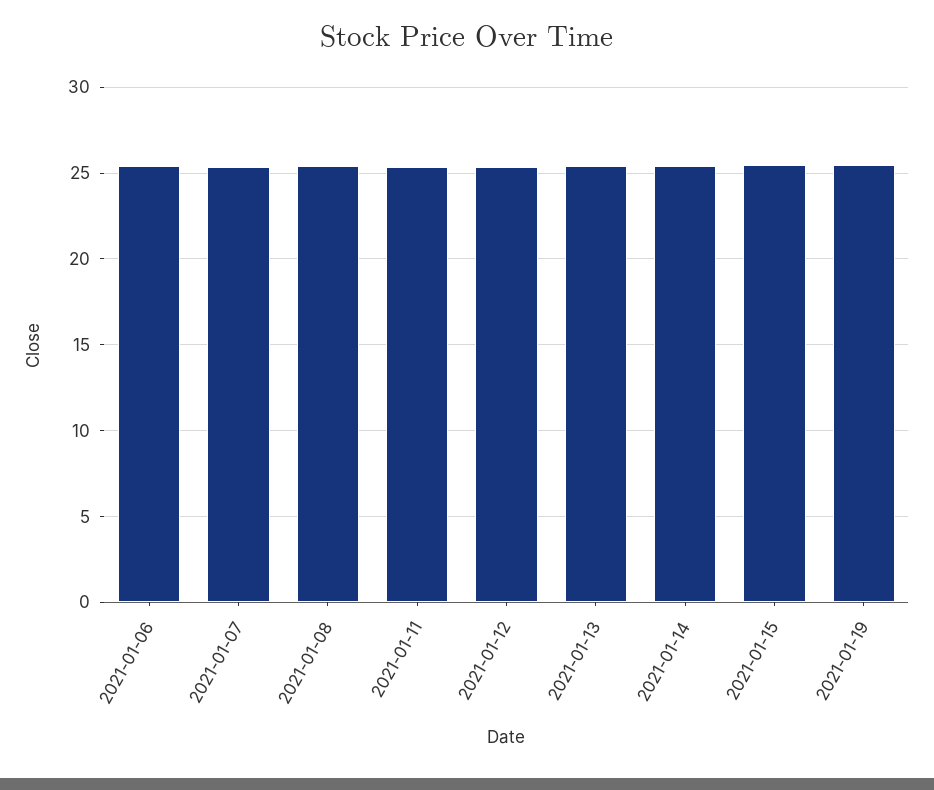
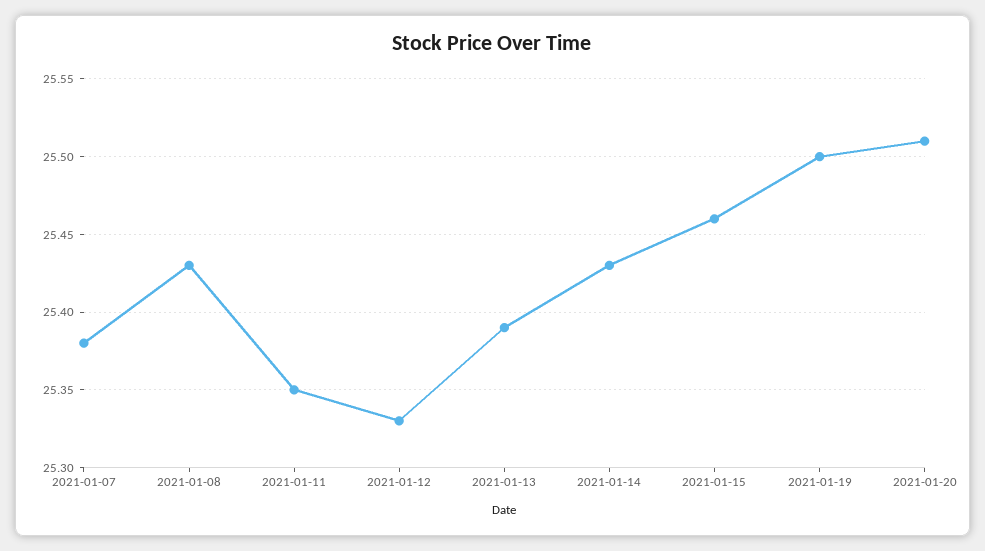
2021-01-06: 25.5 -> none
2021-01-20: none -> 25.51

